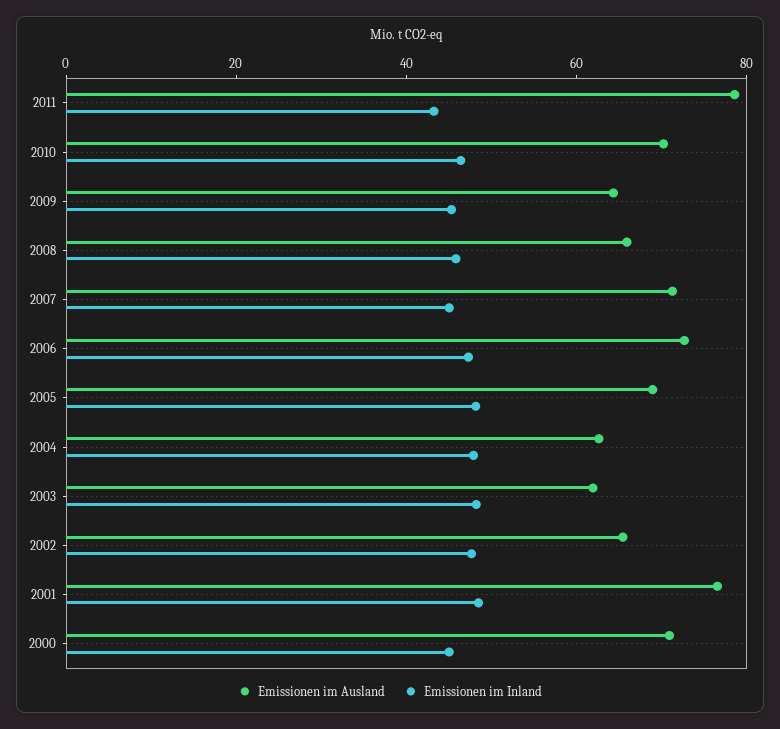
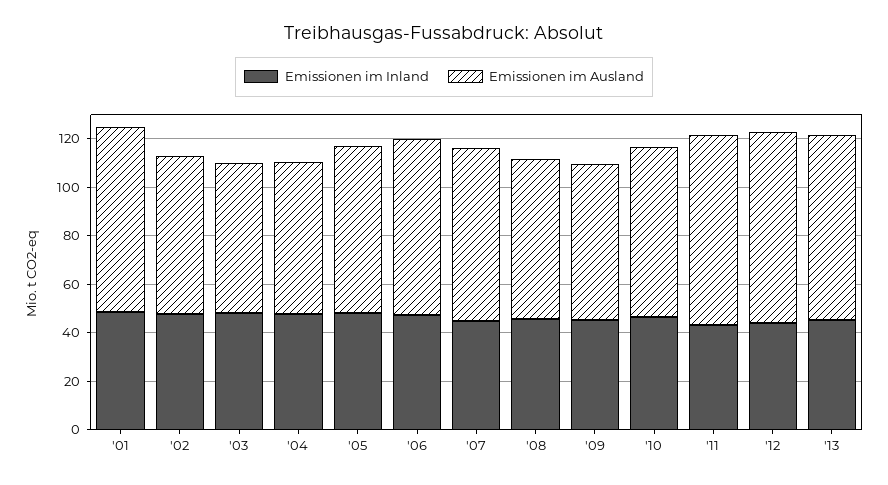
Emissionen im Ausland, 2000: 70 -> none
Emissionen im Inland, 2000: 45 -> none
Emissionen im Inland, '12: none -> 45
Emissionen im Ausland, '12: none -> 80
Emissionen im Inland, '13: none -> 45
Emissionen im Ausland, '13: none -> 75

